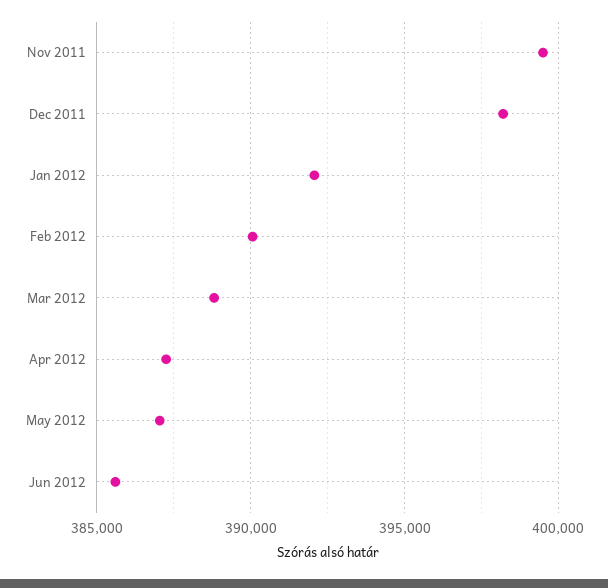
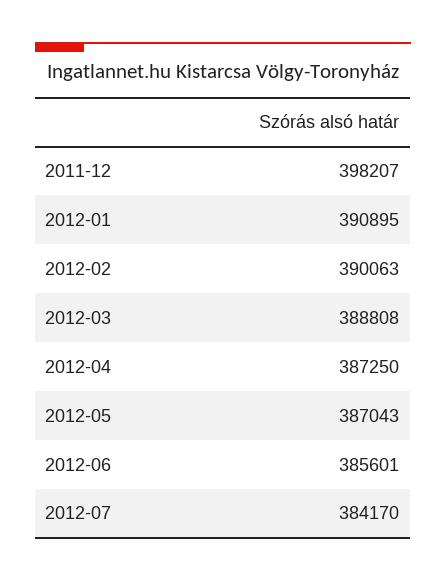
Nov 2011: 399500 -> none
Jan 2012: 392000 -> 390895
2012-07: none -> 384170

